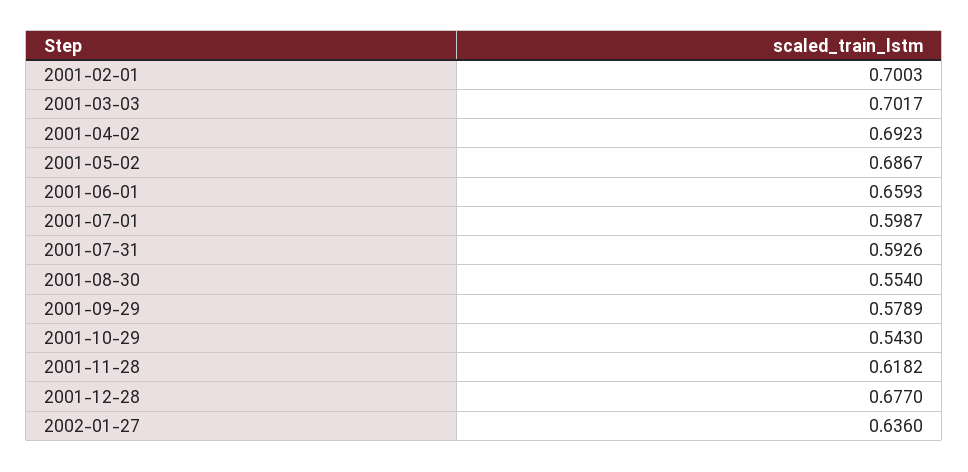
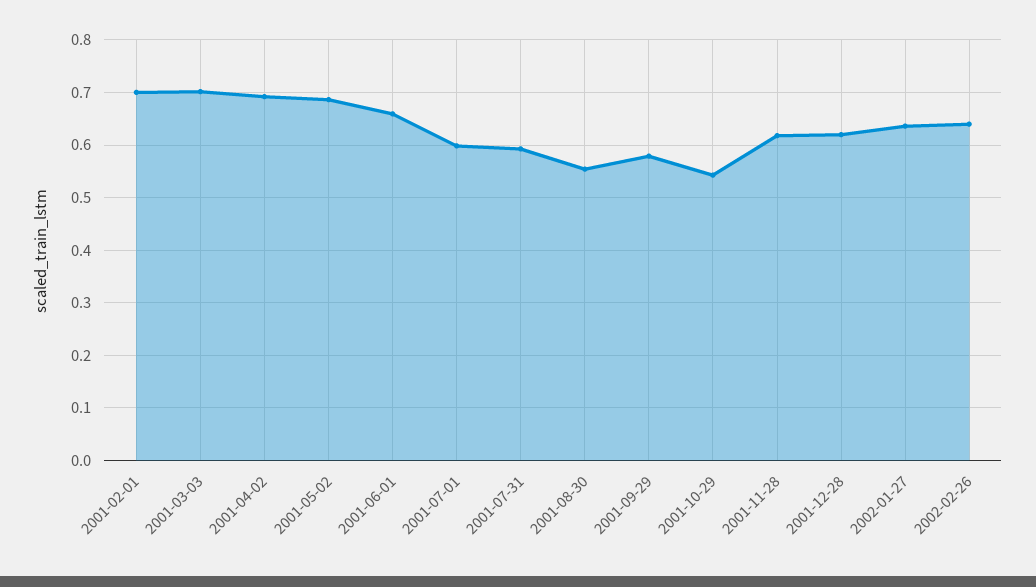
2001-12-28: 0.677 -> 0.62
2002-02-26: none -> 0.64

